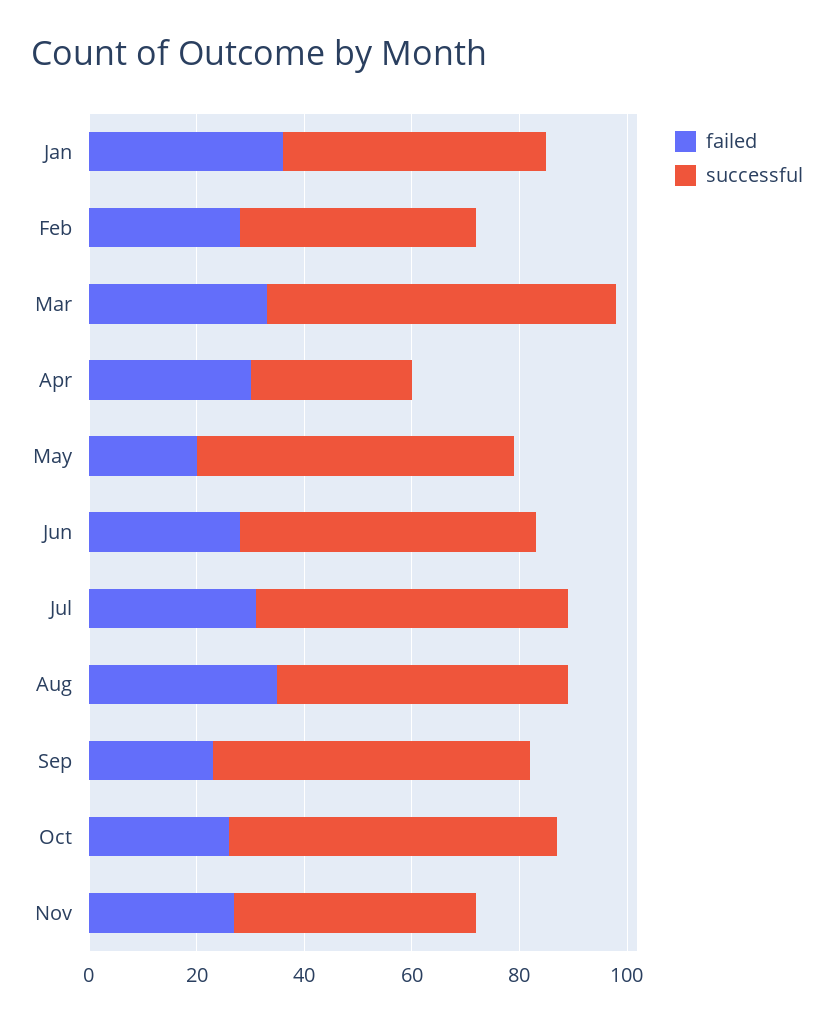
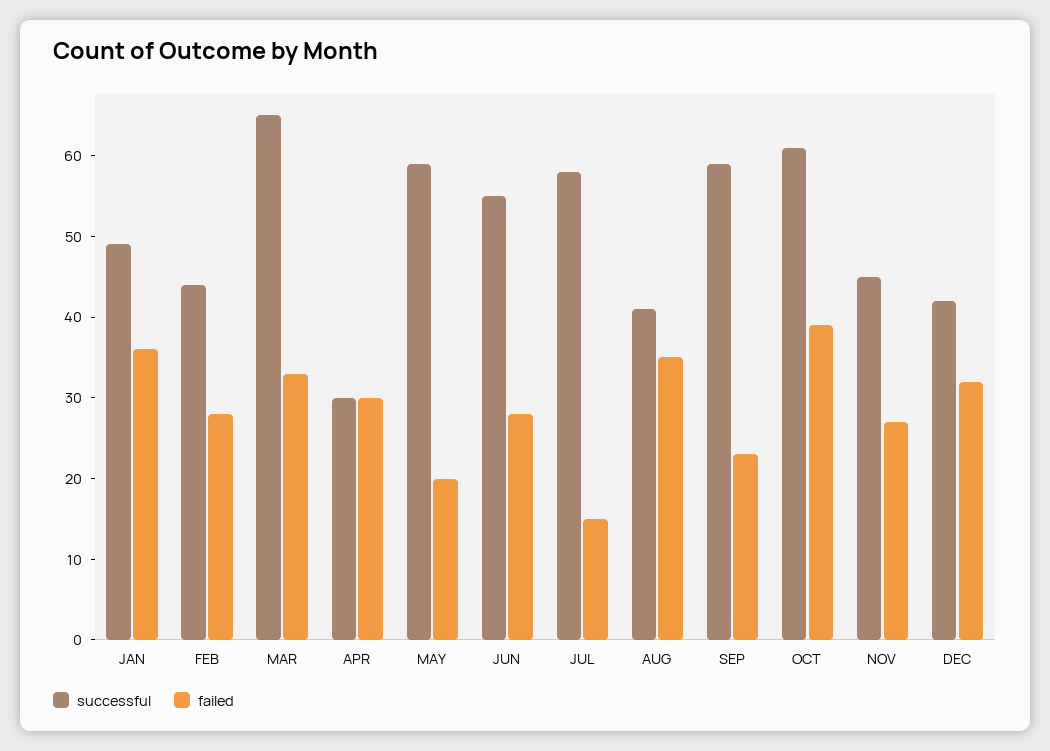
failed, Jul: 30 -> 15
successful, Aug: 55 -> 41
failed, Oct: 25 -> 39
successful, DEC: none -> 42
failed, DEC: none -> 32

